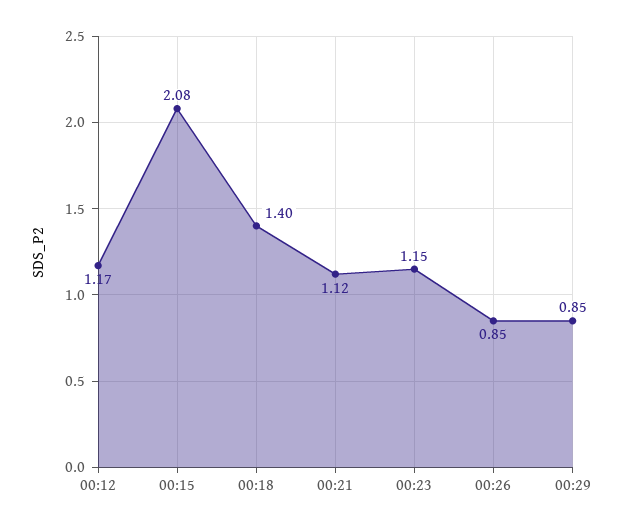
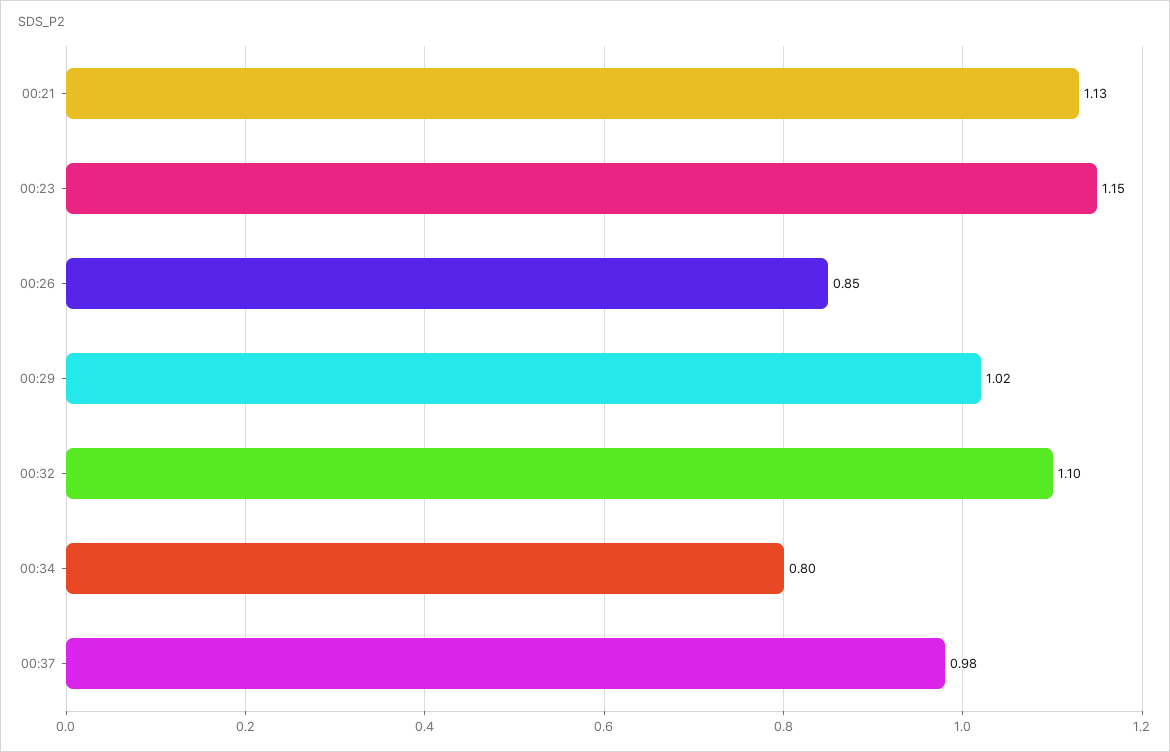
00:12: 1.17 -> none
00:15: 2.08 -> none
00:18: 1.4 -> none
00:21: 1.12 -> 1.13
00:29: 0.85 -> 1.02
00:32: none -> 1.1
00:34: none -> 0.8
00:37: none -> 0.98

